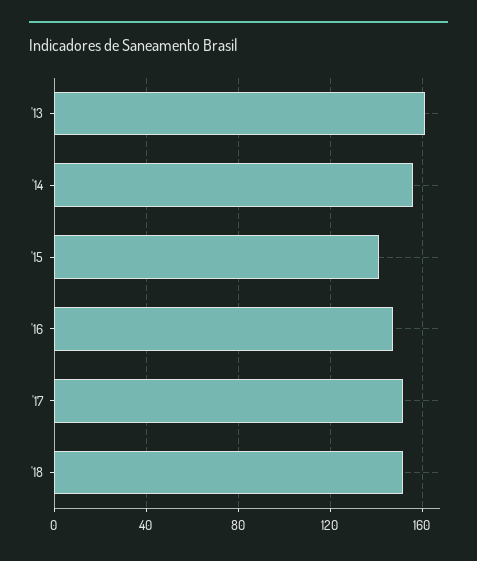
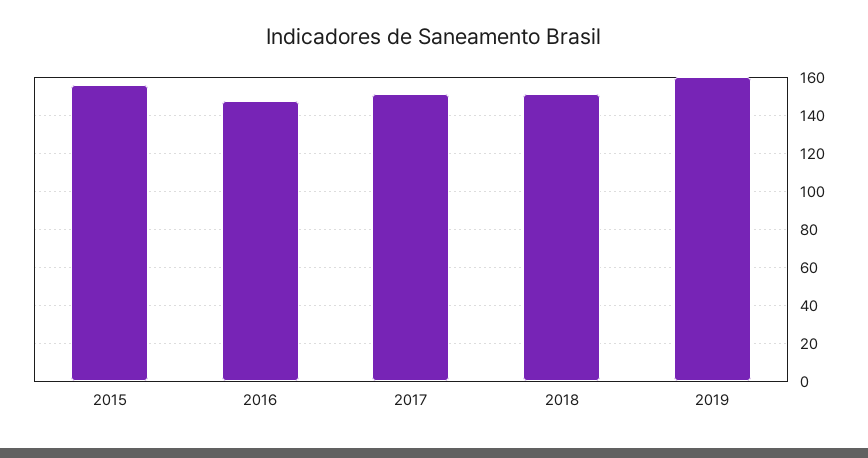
'13: 160 -> none
'14: 155 -> none
'15: 140 -> 155
2019: none -> 160

